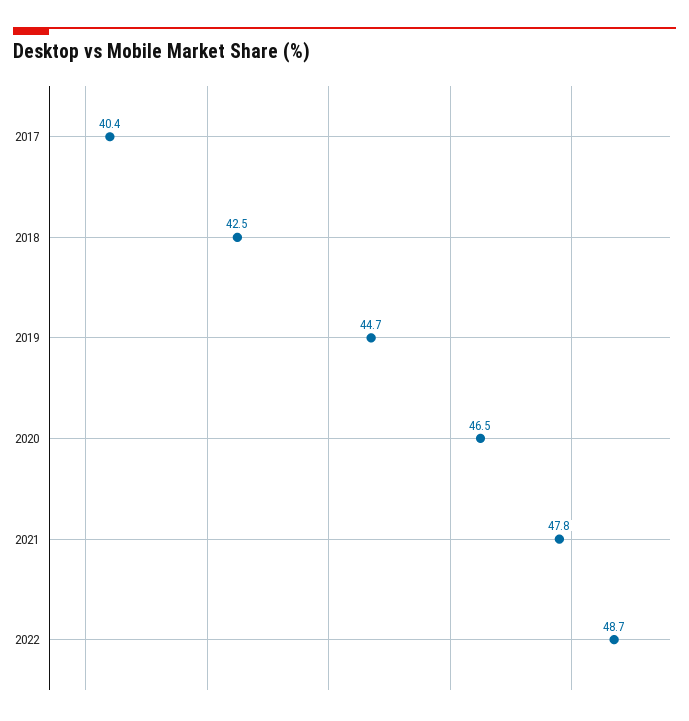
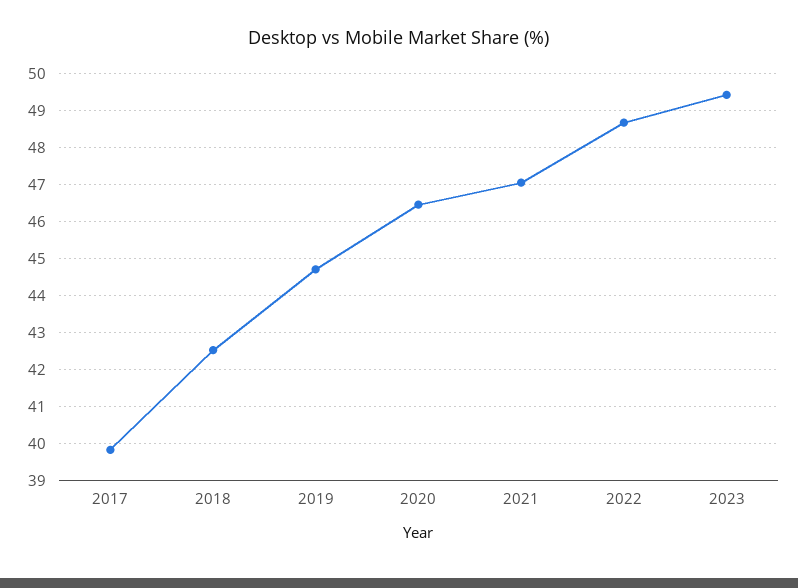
2017: 40.4 -> 39.8
2021: 47.8 -> 47
2023: none -> 49.4

